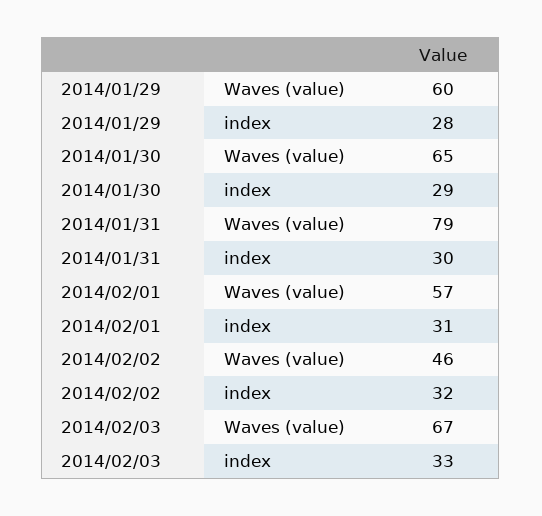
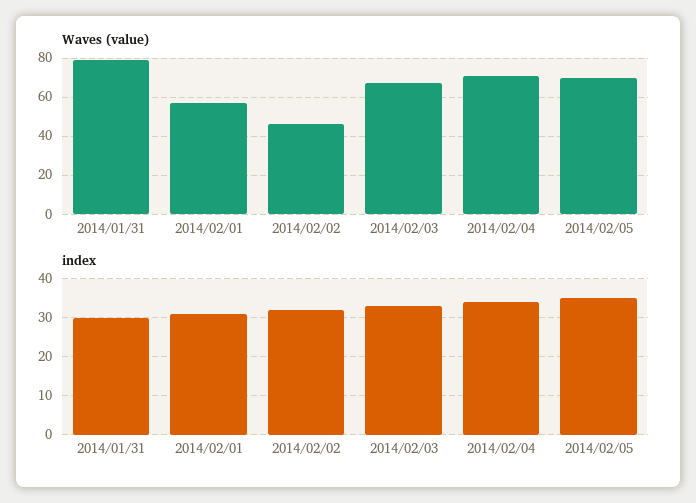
Waves (value), 2014/01/29: 60 -> none
index, 2014/01/29: 28 -> none
Waves (value), 2014/01/30: 65 -> none
index, 2014/01/30: 29 -> none
Waves (value), 2014/02/04: none -> 70
Waves (value), 2014/02/05: none -> 70
index, 2014/02/04: none -> 35
index, 2014/02/05: none -> 35

